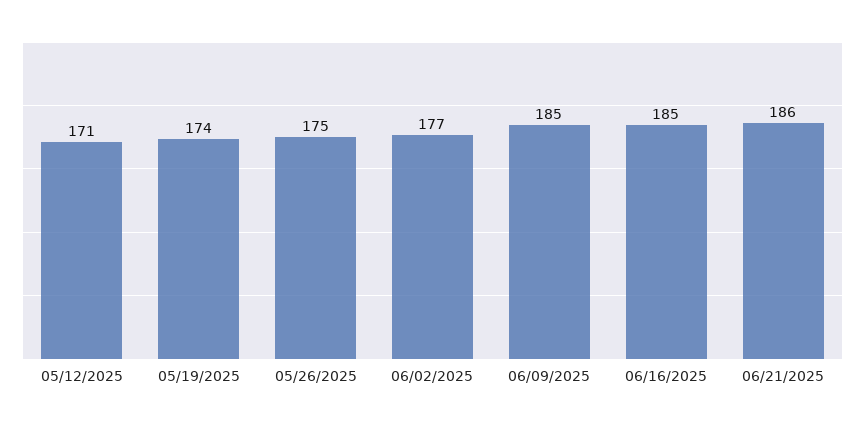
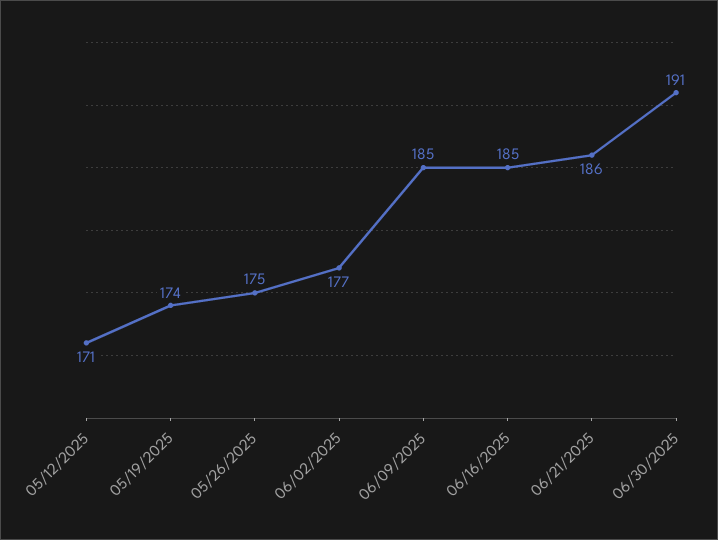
06/30/2025: none -> 191

